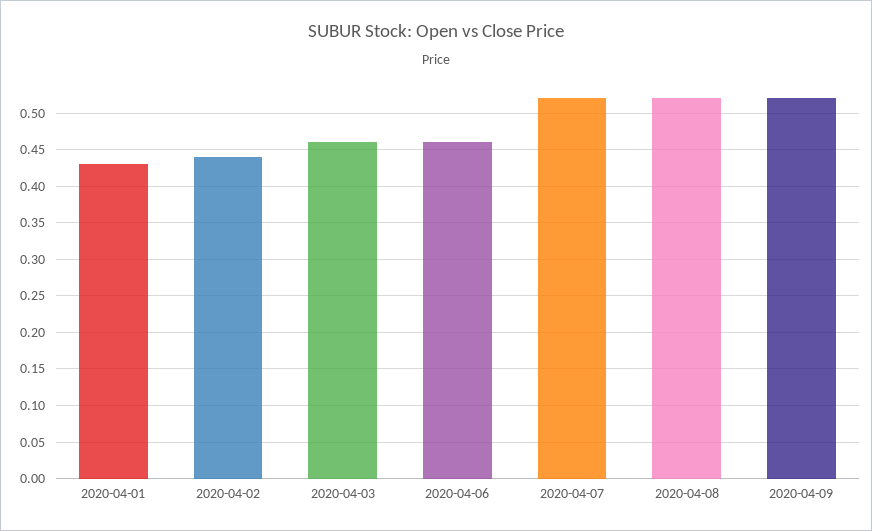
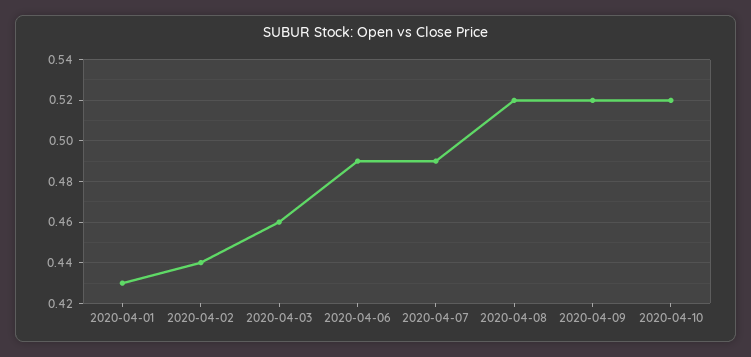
2020-04-06: 0.46 -> 0.49
2020-04-07: 0.52 -> 0.49
2020-04-10: none -> 0.52

